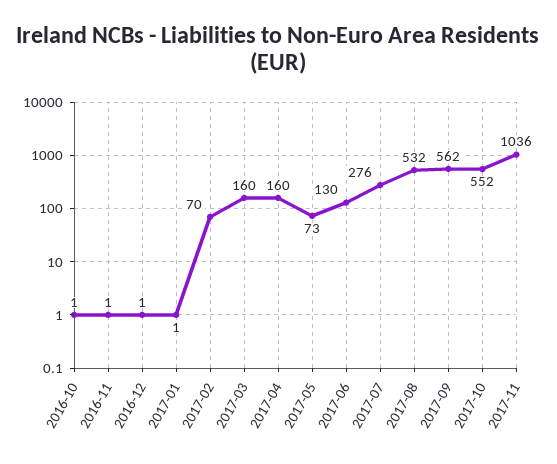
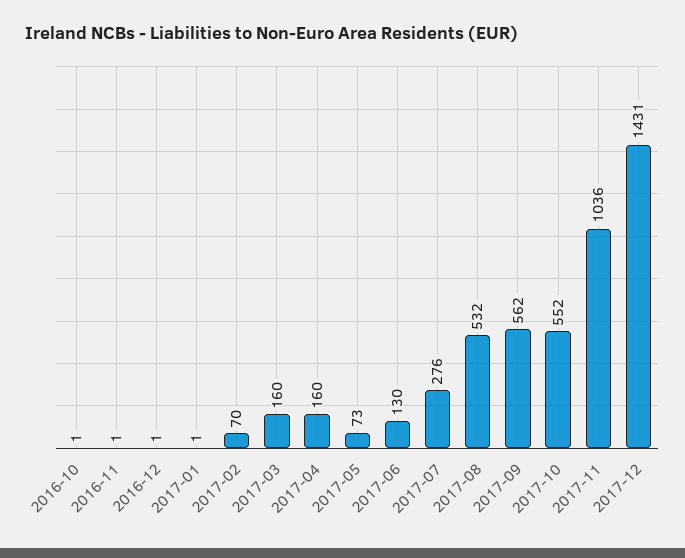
2017-12: none -> 1431

